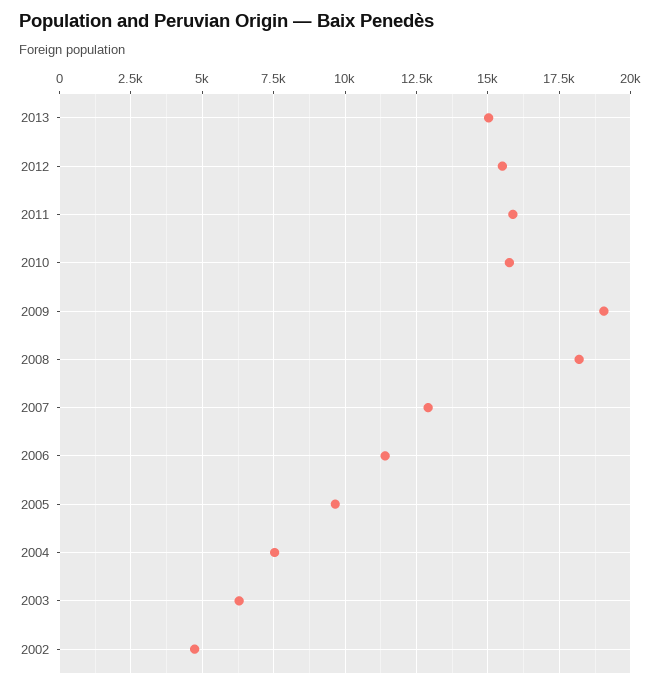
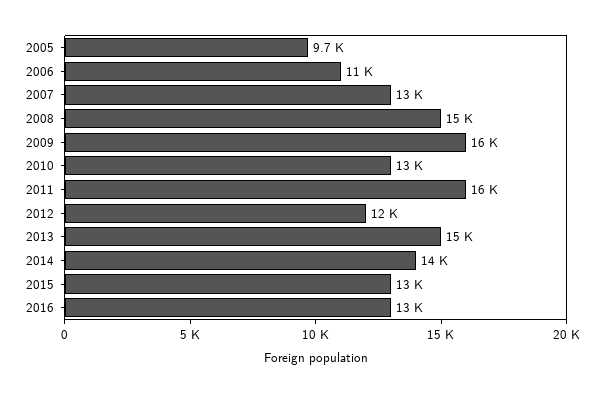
2012: 15500 -> 12000
2010: 15750 -> 13000
2009: 19000 -> 16000
2008: 18250 -> 15000
2004: 7500 -> none
2003: 6250 -> none
2002: 4750 -> none
2014: none -> 14000
2015: none -> 13000
2016: none -> 13000

